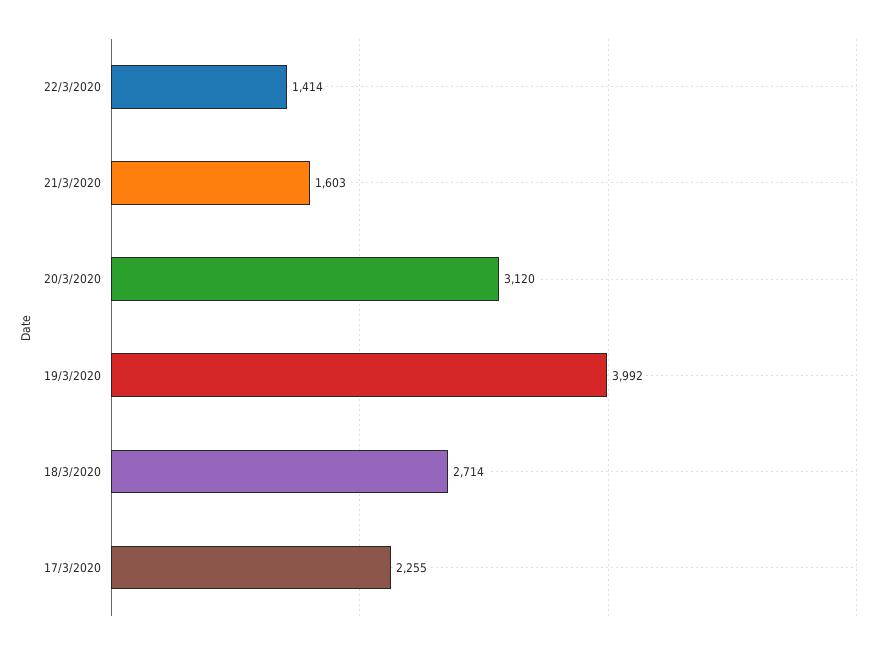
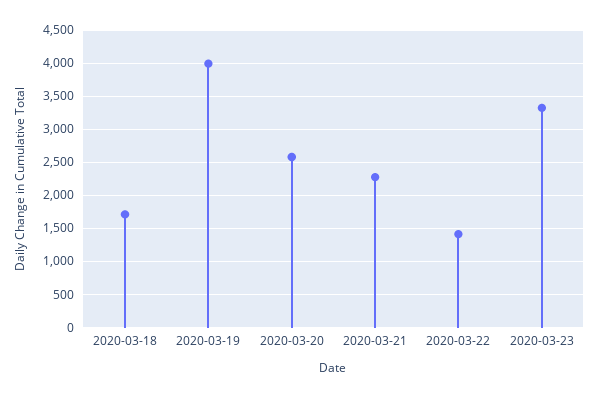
21/3/2020: 1603 -> 2300
20/3/2020: 3120 -> 2600
18/3/2020: 2714 -> 1700
17/3/2020: 2255 -> none
2020-03-23: none -> 3300

